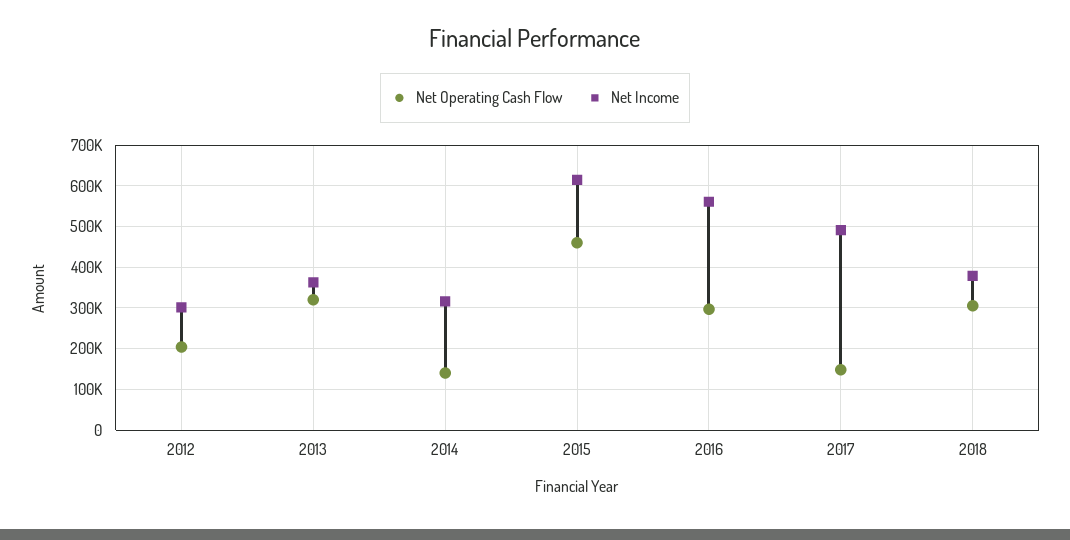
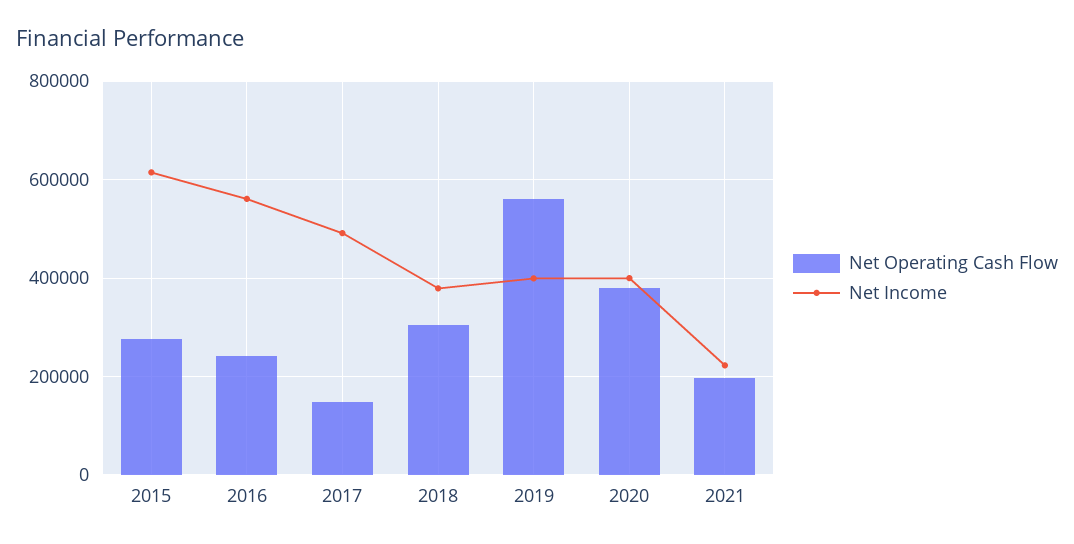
Net Operating Cash Flow, 2012: 200000 -> none
Net Income, 2012: 300000 -> none
Net Operating Cash Flow, 2013: 320000 -> none
Net Income, 2013: 360000 -> none
Net Operating Cash Flow, 2014: 140000 -> none
Net Income, 2014: 320000 -> none
Net Operating Cash Flow, 2015: 460000 -> 280000
Net Operating Cash Flow, 2016: 300000 -> 240000
Net Operating Cash Flow, 2019: none -> 560000
Net Income, 2019: none -> 400000
Net Operating Cash Flow, 2020: none -> 380000
Net Income, 2020: none -> 400000
Net Operating Cash Flow, 2021: none -> 200000
Net Income, 2021: none -> 220000

